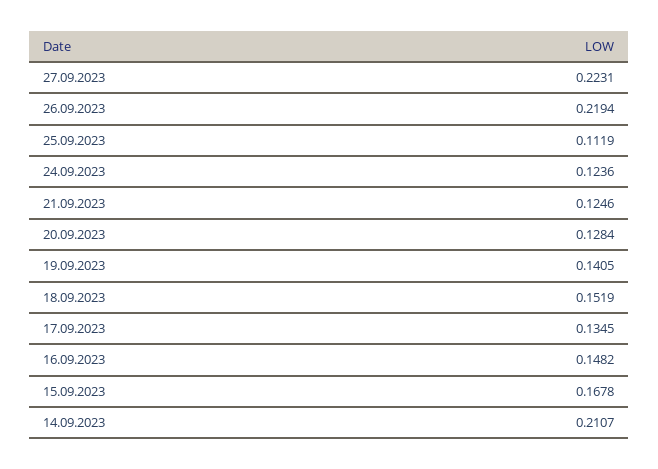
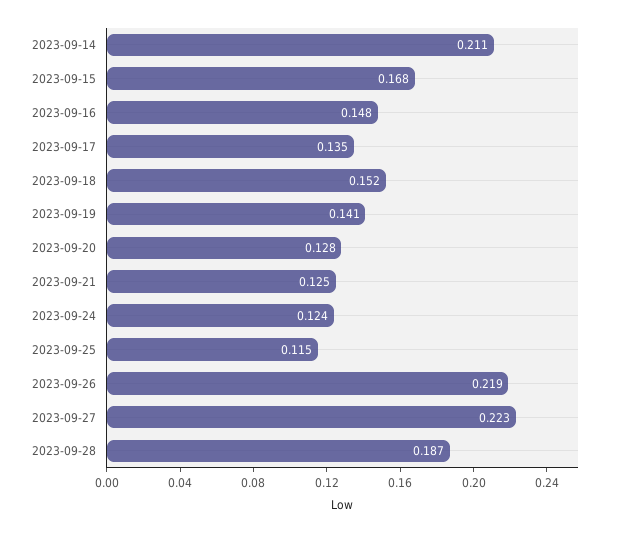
25.09.2023: 0.1119 -> 0.115
2023-09-28: none -> 0.187

